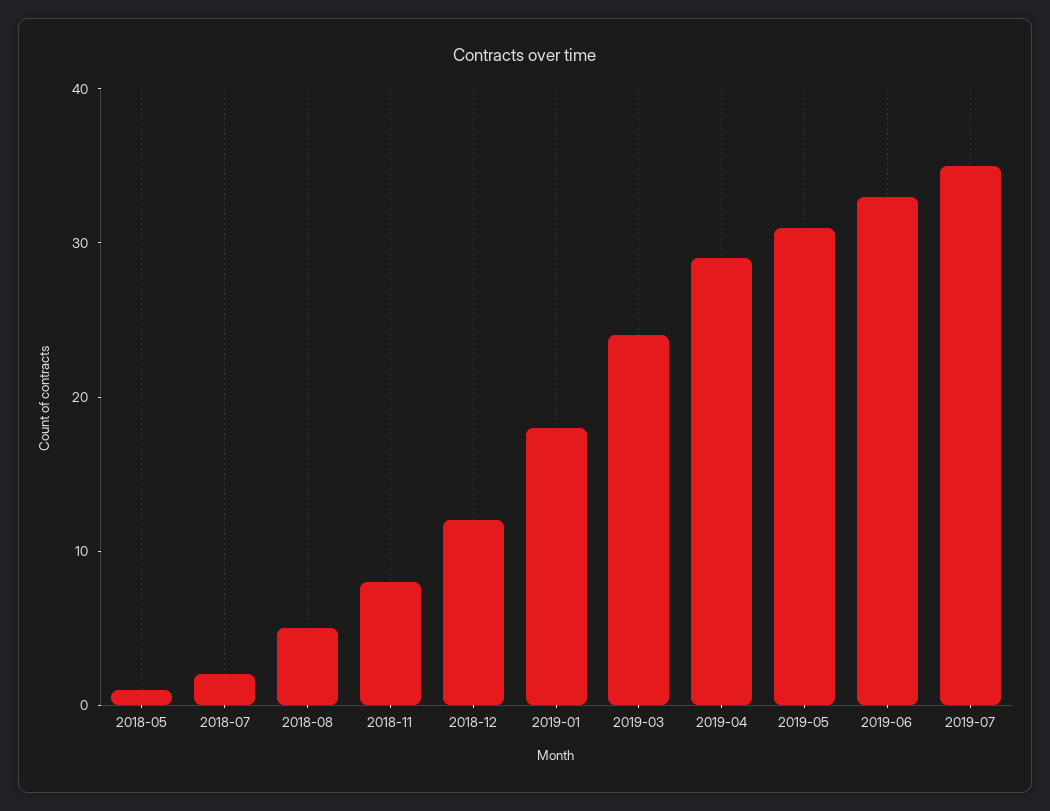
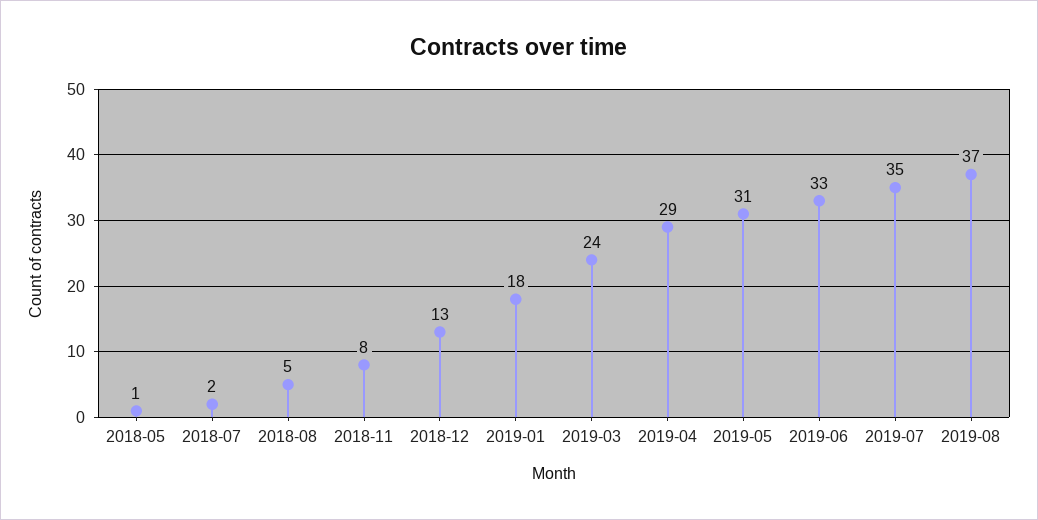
2018-12: 12 -> 13
2019-08: none -> 37

